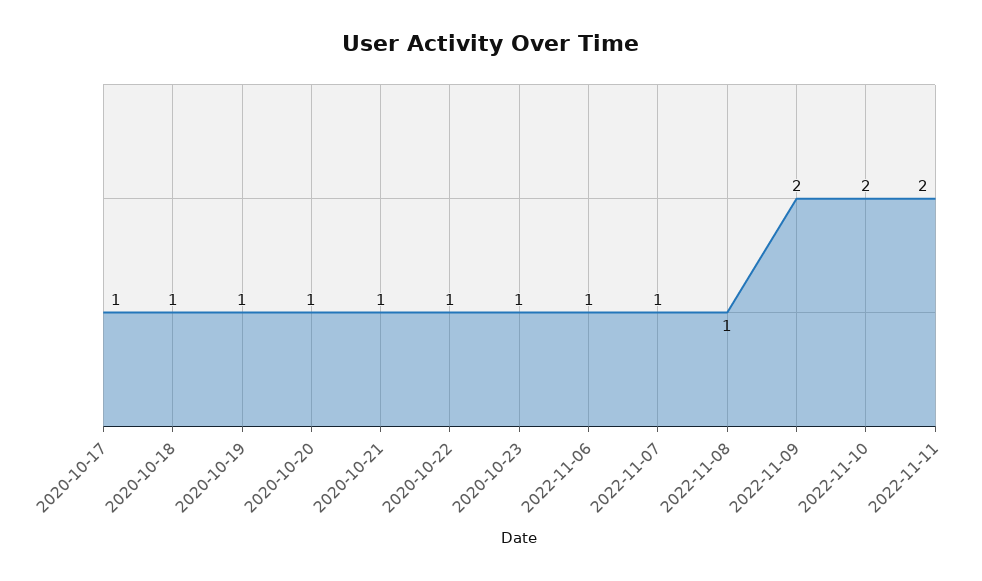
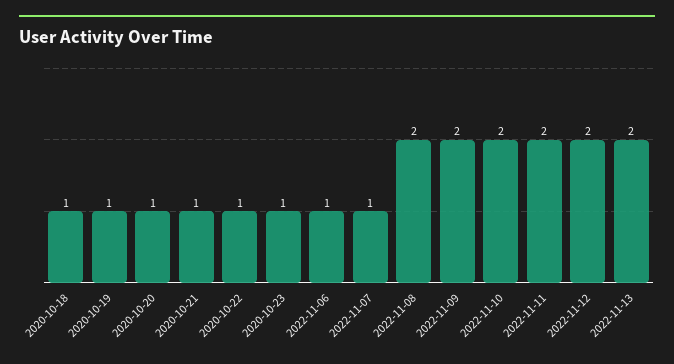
2020-10-17: 1 -> none
2022-11-08: 1 -> 2
2022-11-12: none -> 2
2022-11-13: none -> 2

